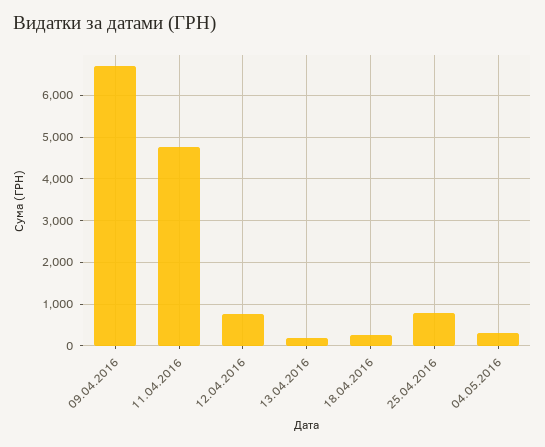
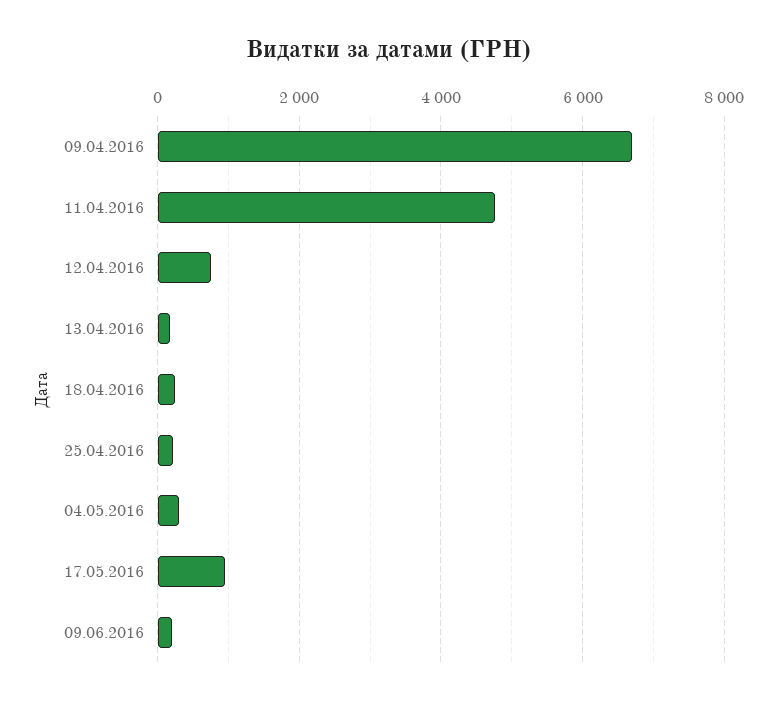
25.04.2016: 800 -> 200
17.05.2016: none -> 1000
09.06.2016: none -> 200

